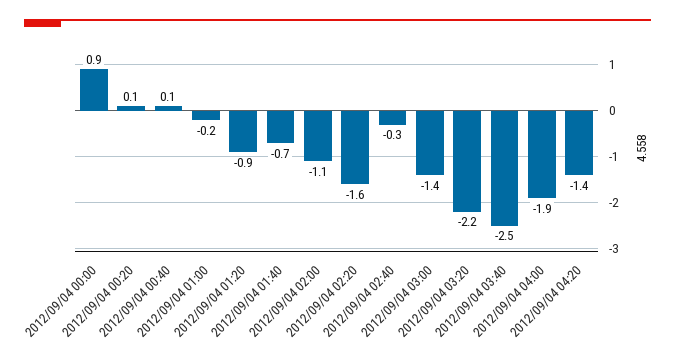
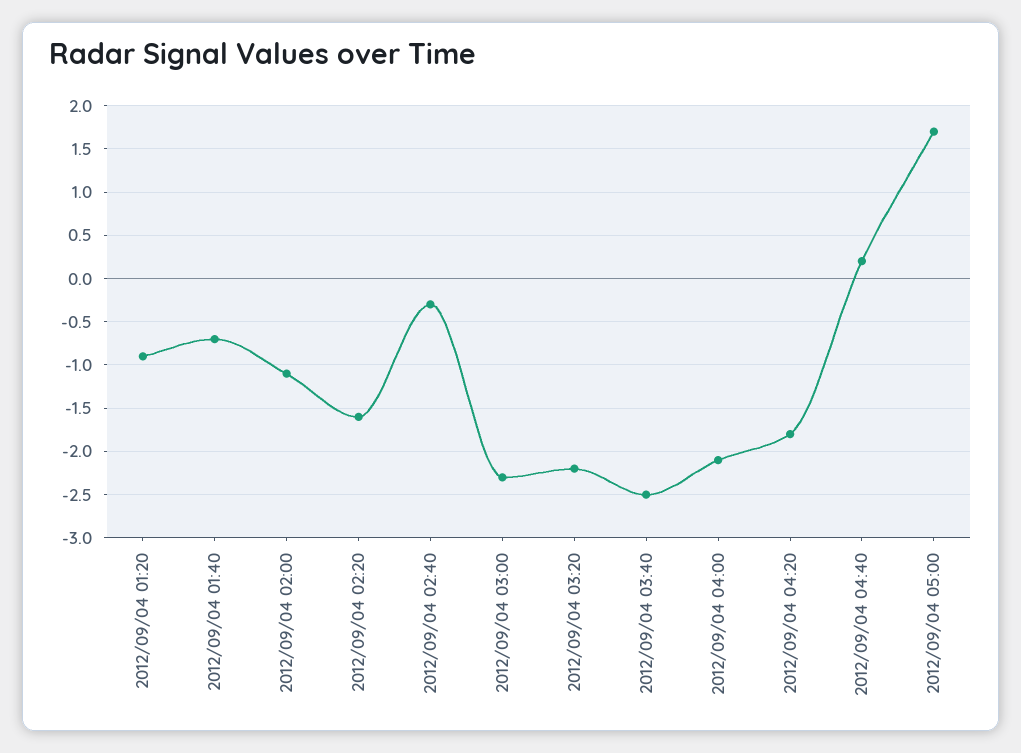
2012/09/04 00:00: 0.9 -> none
2012/09/04 00:20: 0.1 -> none
2012/09/04 00:40: 0.1 -> none
2012/09/04 01:00: -0.2 -> none
2012/09/04 03:00: -1.4 -> -2.3
2012/09/04 04:00: -1.9 -> -2.1
2012/09/04 04:20: -1.4 -> -1.8
2012/09/04 04:40: none -> 0.2
2012/09/04 05:00: none -> 1.7

